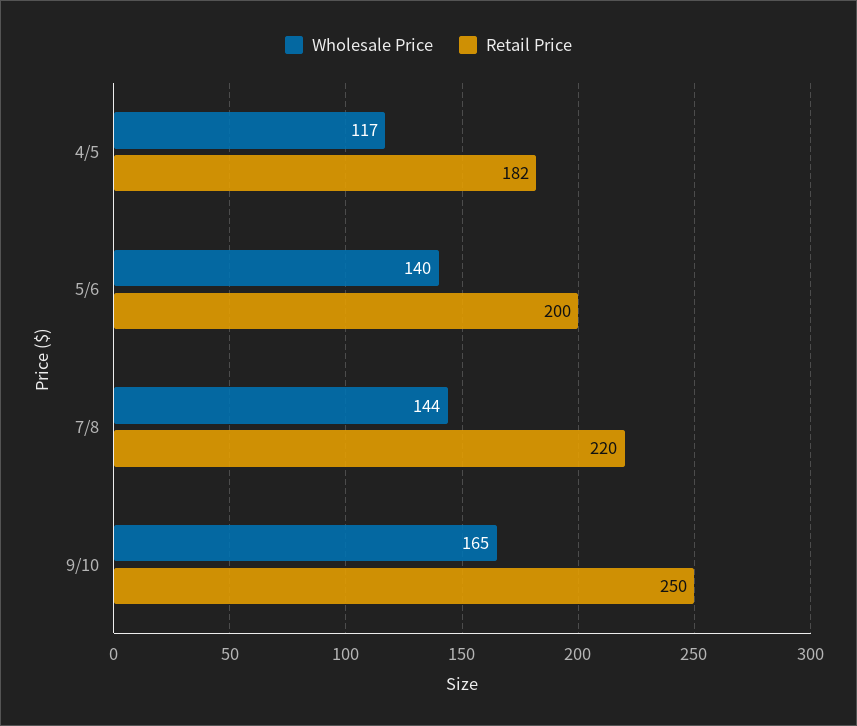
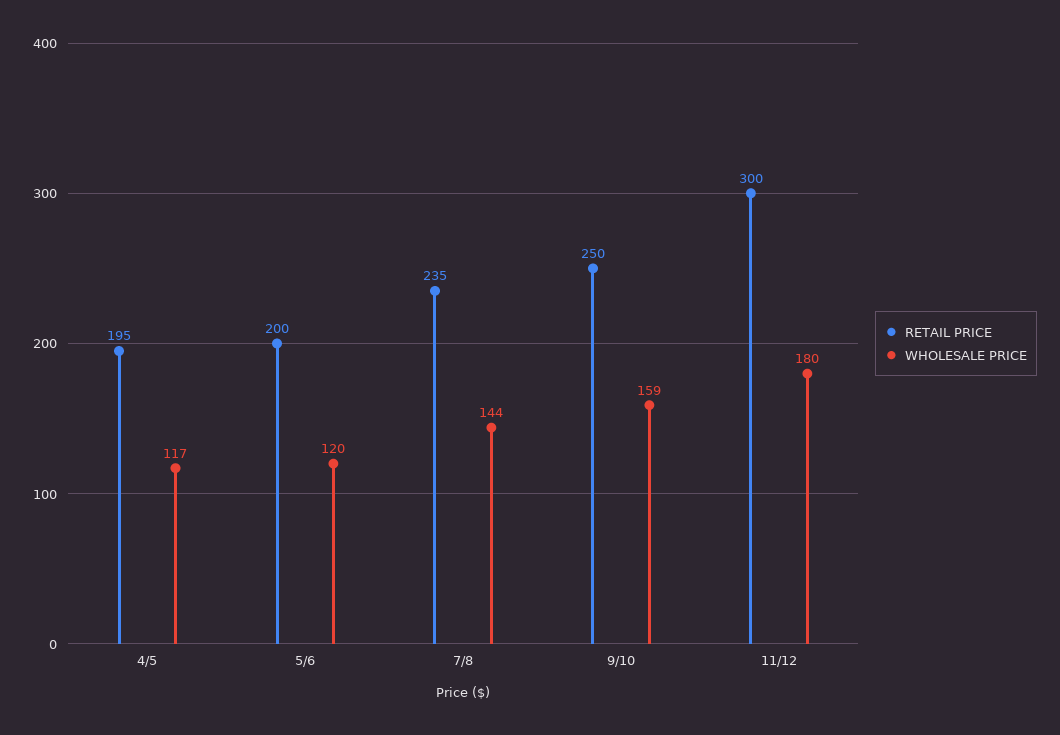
Retail Price, 4/5: 182 -> 195
Wholesale Price, 5/6: 140 -> 120
Retail Price, 7/8: 220 -> 235
Wholesale Price, 9/10: 165 -> 159
Retail Price, 11/12: none -> 300
Wholesale Price, 11/12: none -> 180

